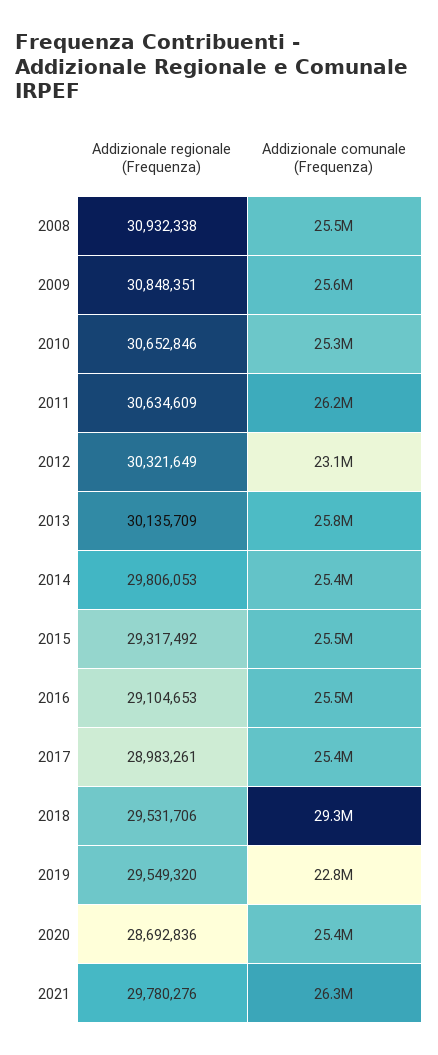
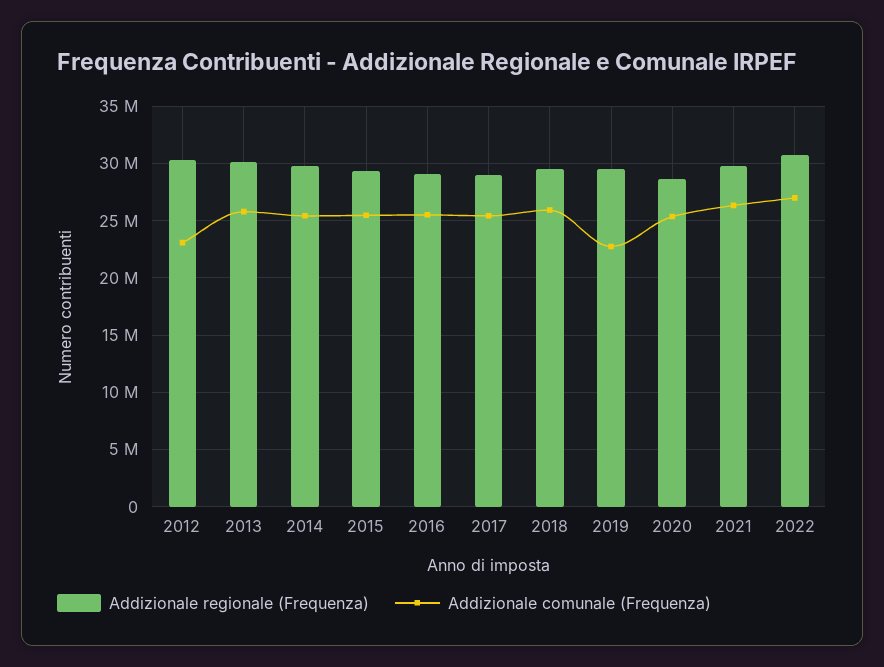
Addizionale regionale (Frequenza), 2008: 30932338 -> none
Addizionale comunale (Frequenza), 2008: 25500000 -> none
Addizionale regionale (Frequenza), 2009: 30848351 -> none
Addizionale comunale (Frequenza), 2009: 25600000 -> none
Addizionale regionale (Frequenza), 2010: 30652846 -> none
Addizionale comunale (Frequenza), 2010: 25300000 -> none
Addizionale regionale (Frequenza), 2011: 30634609 -> none
Addizionale comunale (Frequenza), 2011: 26200000 -> none
Addizionale comunale (Frequenza), 2018: 29300000 -> 26000000
Addizionale regionale (Frequenza), 2022: none -> 31000000
Addizionale comunale (Frequenza), 2022: none -> 27000000

